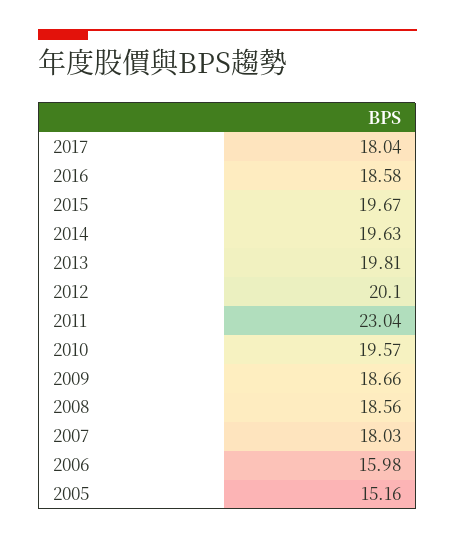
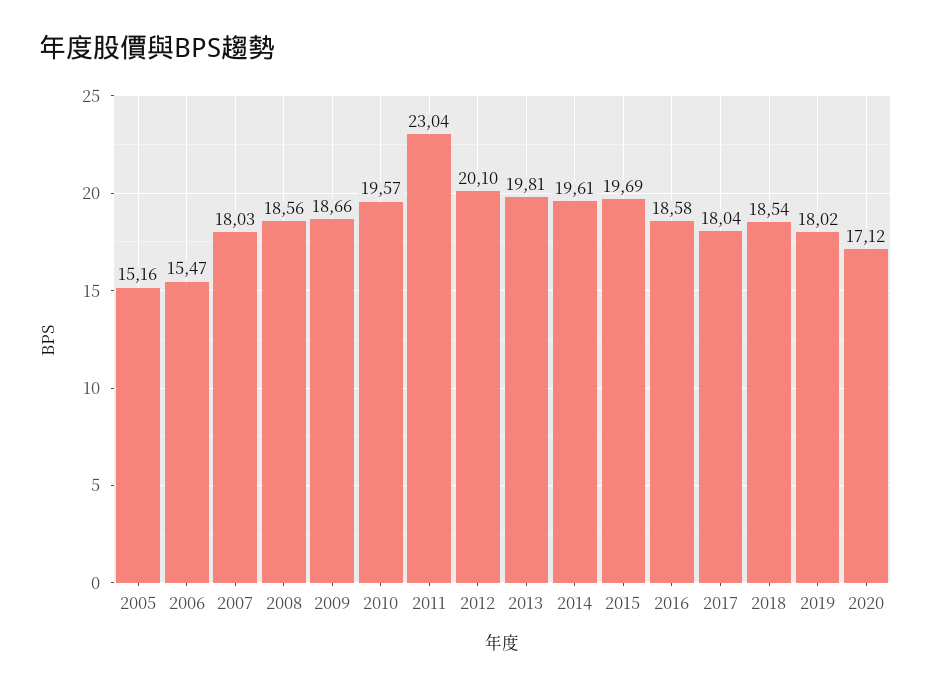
2015: 19.67 -> 19.69
2014: 19.63 -> 19.61
2006: 15.98 -> 15.47
2018: none -> 18.54
2019: none -> 18.02
2020: none -> 17.12

